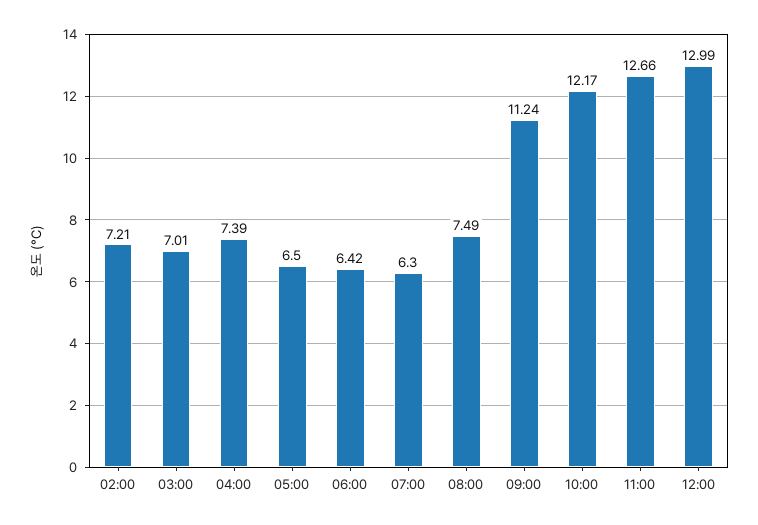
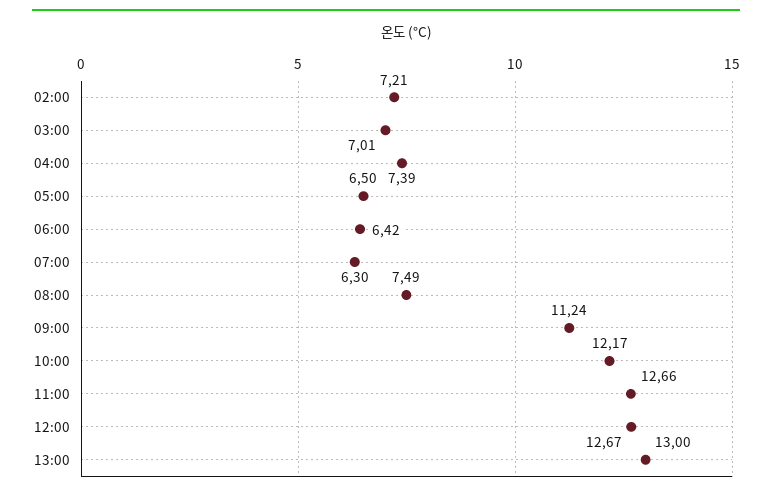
12:00: 12.99 -> 12.67
13:00: none -> 13

